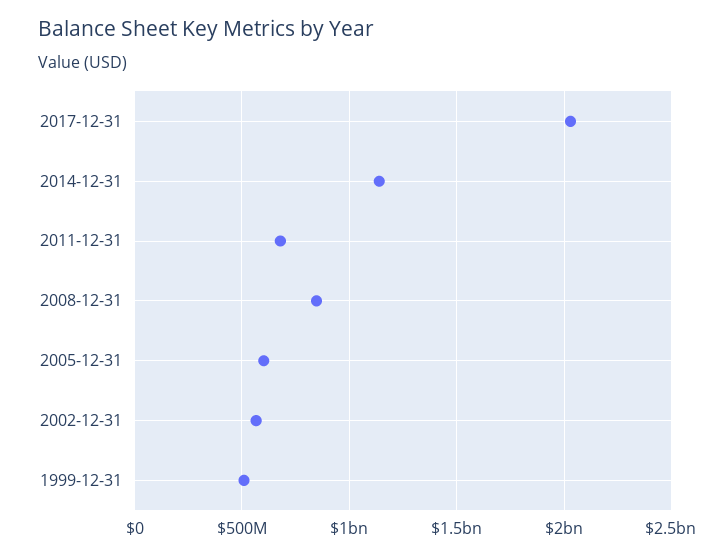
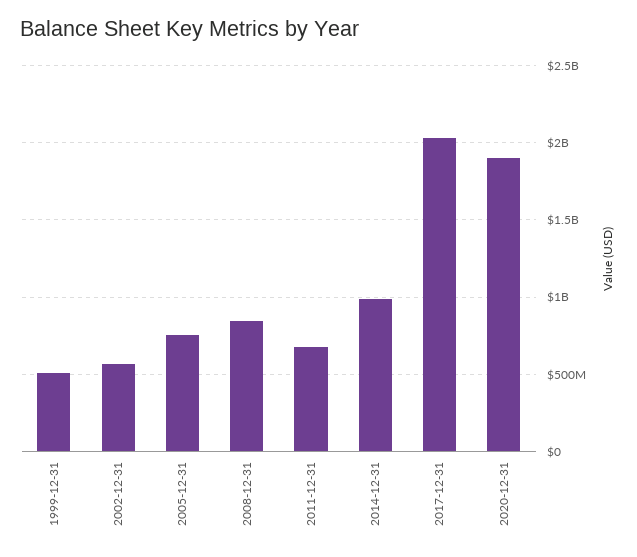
2014-12-31: 1150000000 -> 1000000000
2005-12-31: 600000000 -> 750000000
2020-12-31: none -> 1900000000

